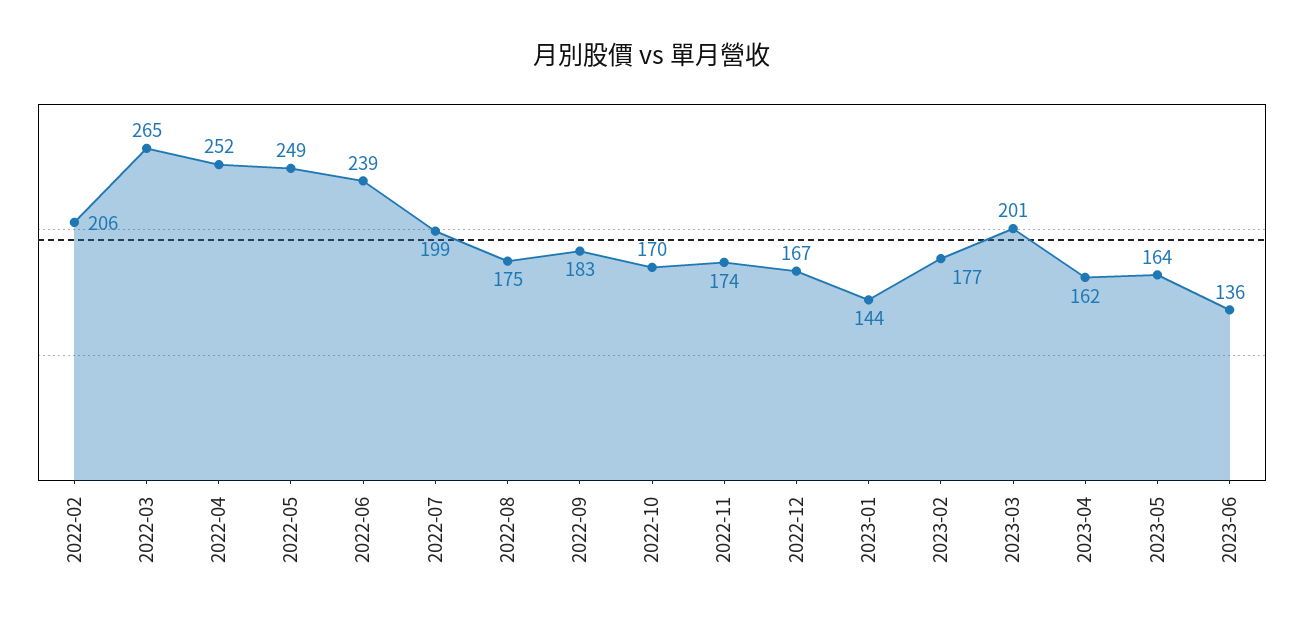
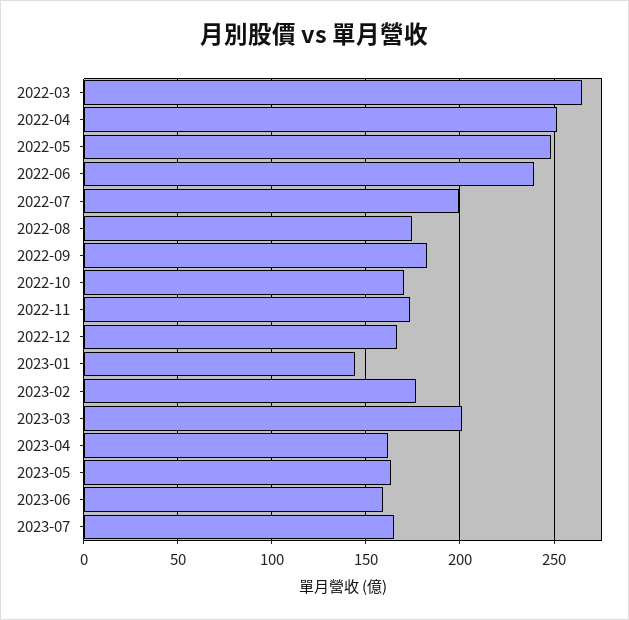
2022-02: 206 -> none
2023-06: 136 -> 160
2023-07: none -> 165

